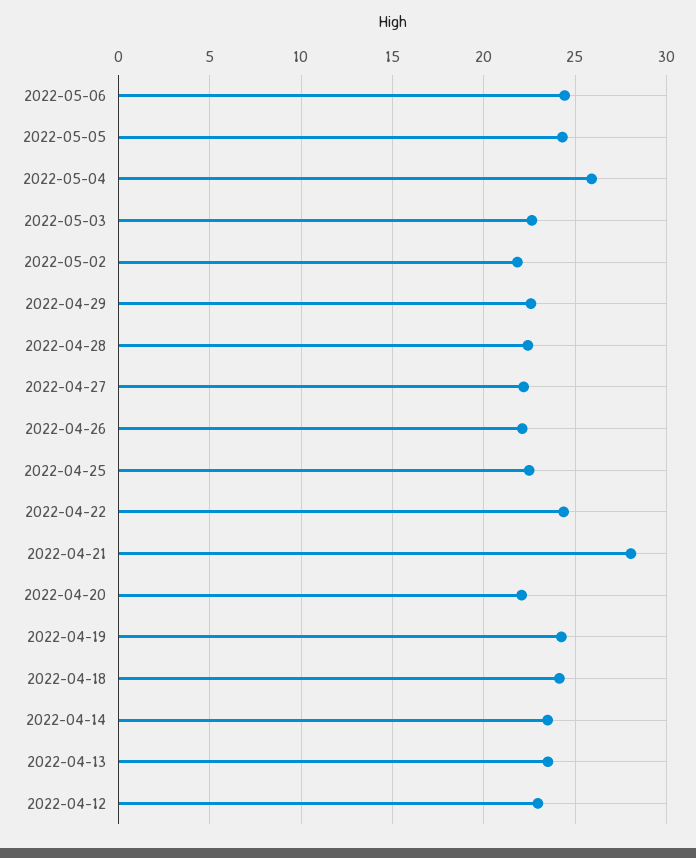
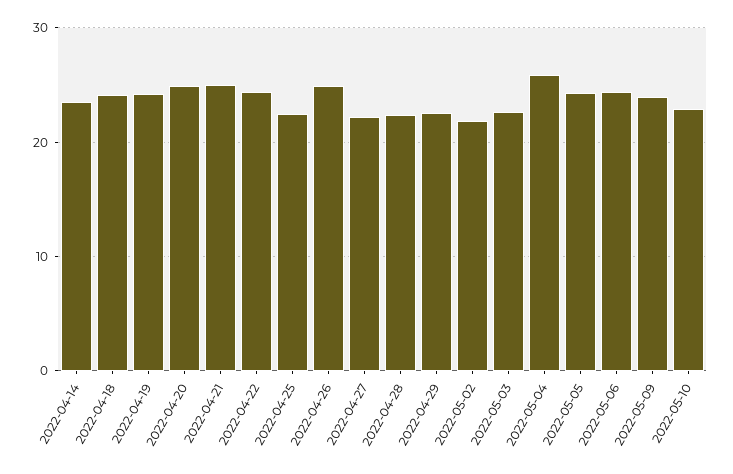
2022-04-26: 22 -> 25
2022-04-21: 28 -> 25
2022-04-20: 22 -> 25
2022-04-13: 23.5 -> none
2022-04-12: 23 -> none
2022-05-09: none -> 24
2022-05-10: none -> 23

